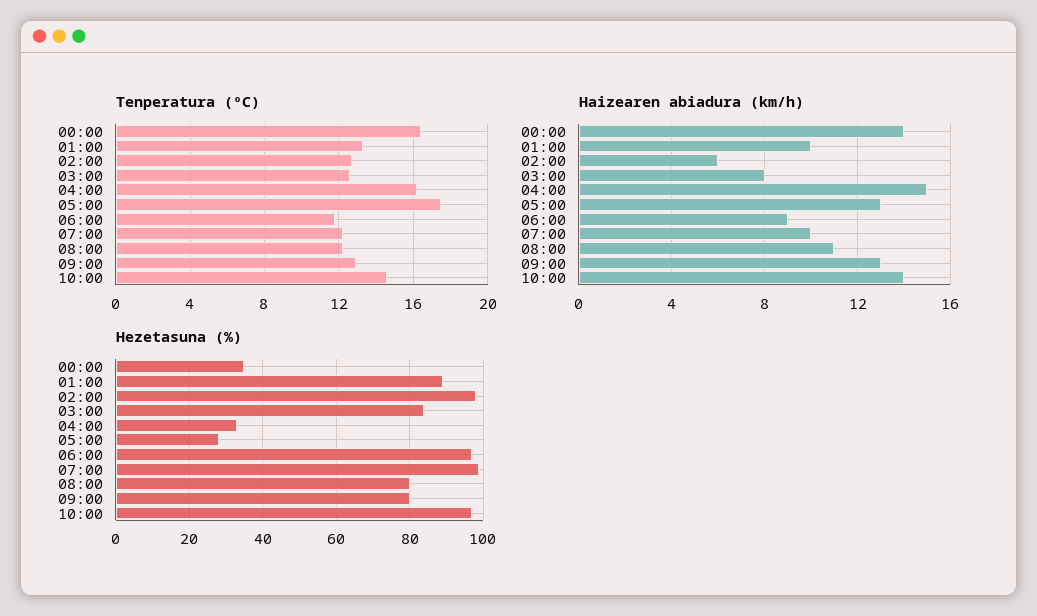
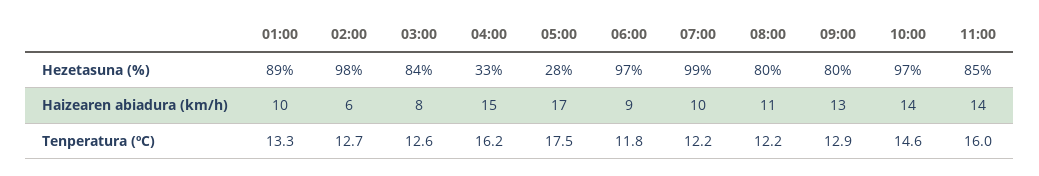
Tenperatura (ºC), 00:00: 16.5 -> none
Haizearen abiadura (km/h), 00:00: 14 -> none
Haizearen abiadura (km/h), 05:00: 13 -> 17
Hezetasuna (%), 00:00: 35 -> none
Hezetasuna (%), 11:00: none -> 85
Haizearen abiadura (km/h), 11:00: none -> 14
Tenperatura (ºC), 11:00: none -> 16

